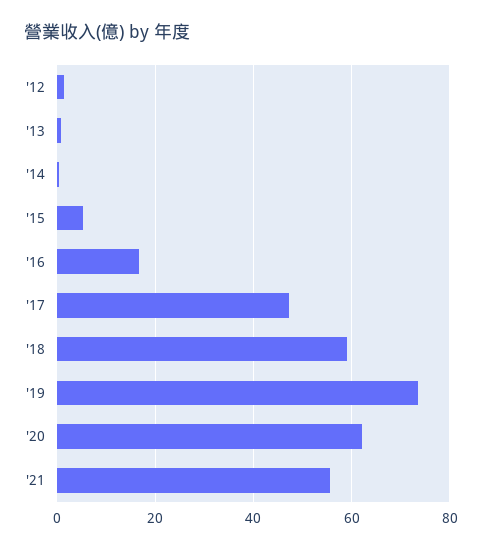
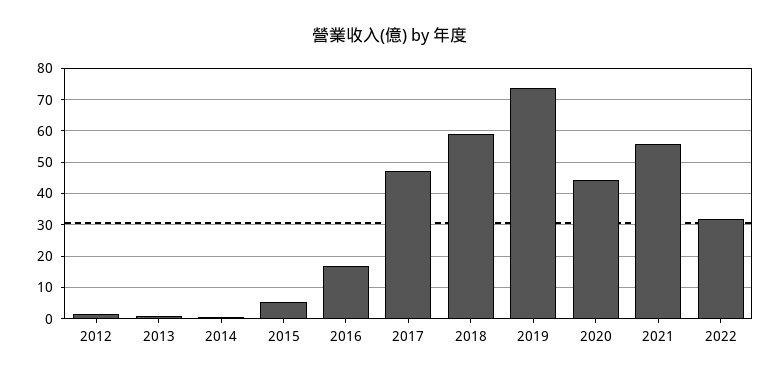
'20: 62 -> 44
2022: none -> 32

